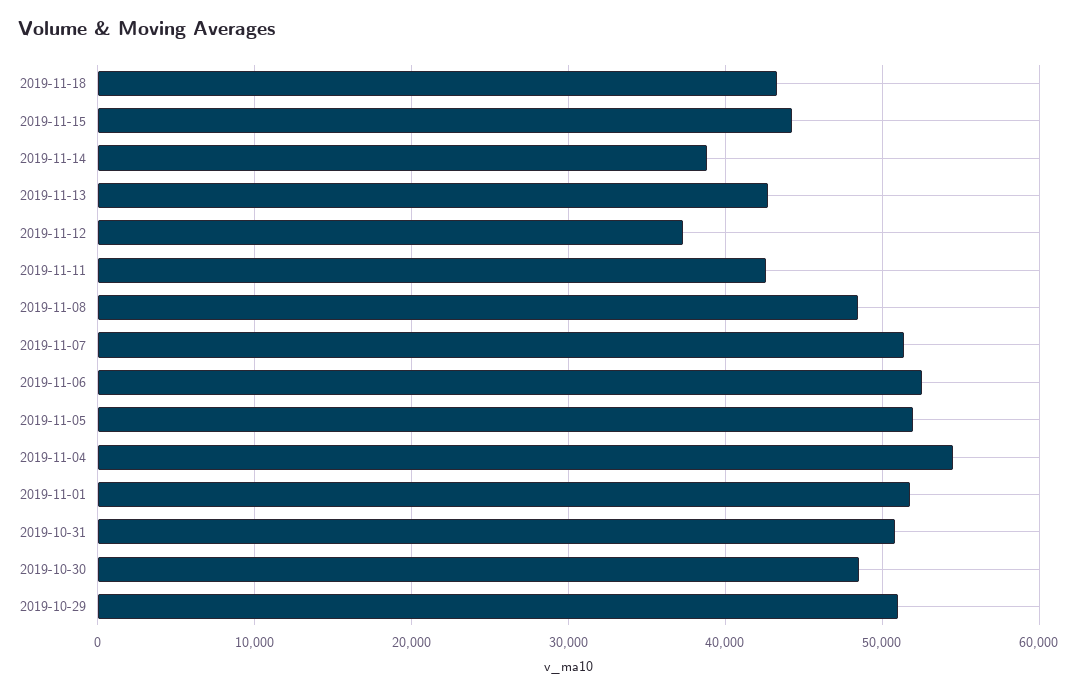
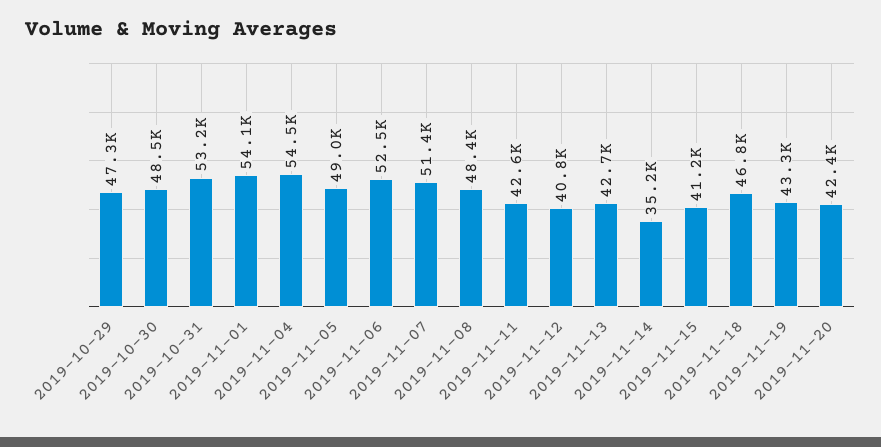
2019-11-18: 43000 -> 46800
2019-11-15: 44000 -> 41200
2019-11-14: 39000 -> 35200
2019-11-12: 37000 -> 40800
2019-11-05: 52000 -> 49000
2019-11-01: 52000 -> 54100
2019-10-31: 51000 -> 53200
2019-10-29: 51000 -> 47300
2019-11-19: none -> 43300
2019-11-20: none -> 42400

